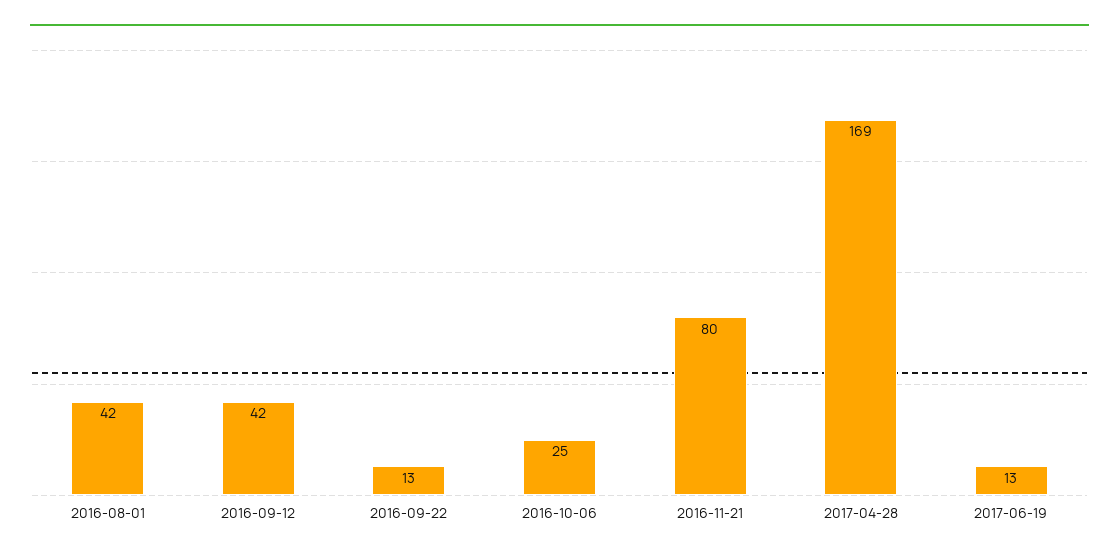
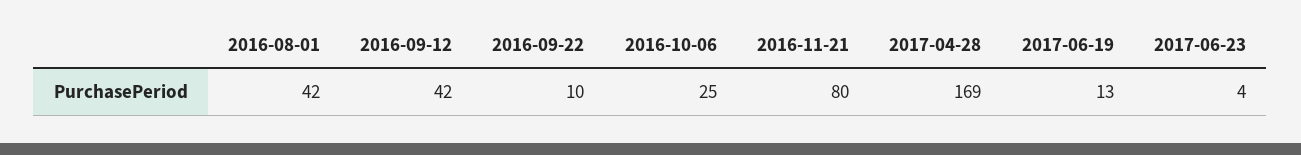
2016-09-22: 13 -> 10
2017-06-23: none -> 4

